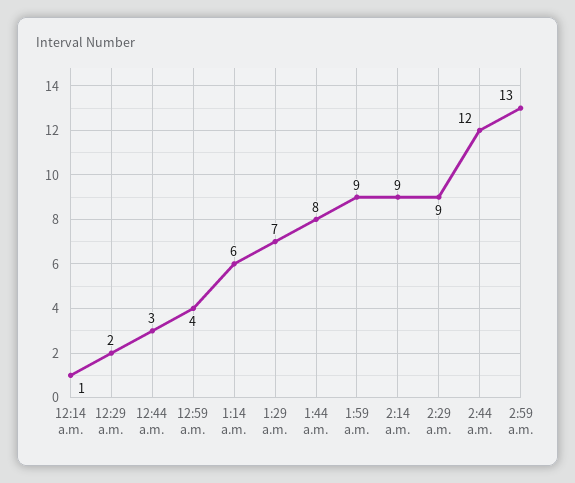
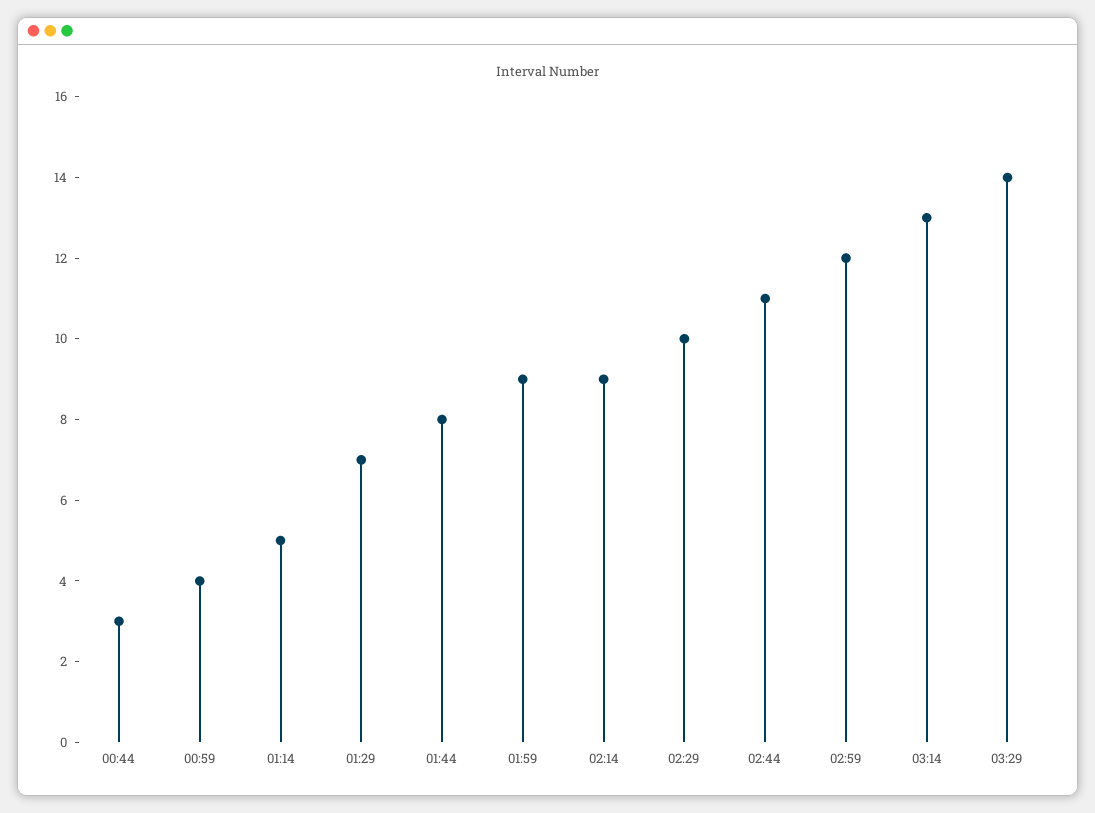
12:14 a.m.: 1 -> none
12:29 a.m.: 2 -> none
1:14 a.m.: 6 -> 5
2:29 a.m.: 9 -> 10
2:44 a.m.: 12 -> 11
2:59 a.m.: 13 -> 12
03:14: none -> 13
03:29: none -> 14

